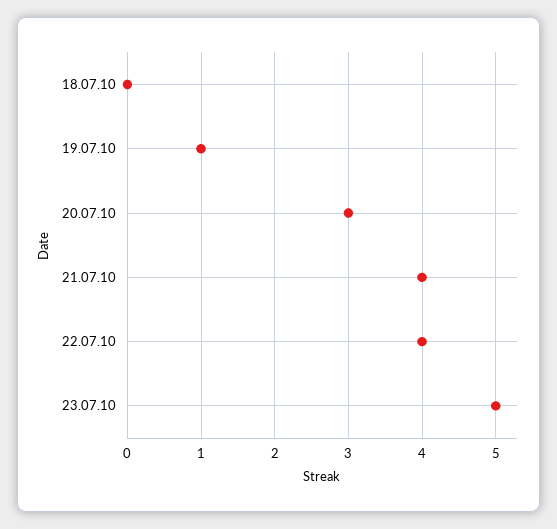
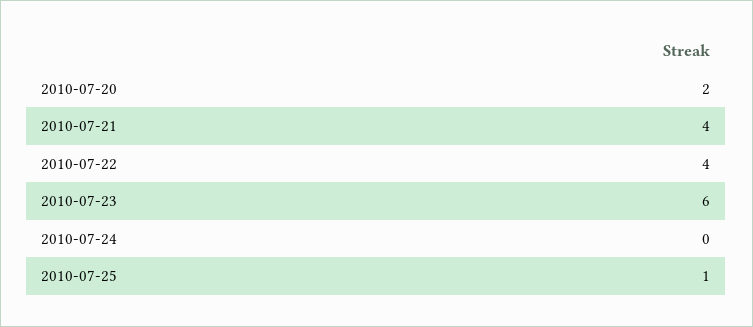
18.07.10: 0 -> none
19.07.10: 1 -> none
20.07.10: 3 -> 2
23.07.10: 5 -> 6
2010-07-24: none -> 0
2010-07-25: none -> 1

